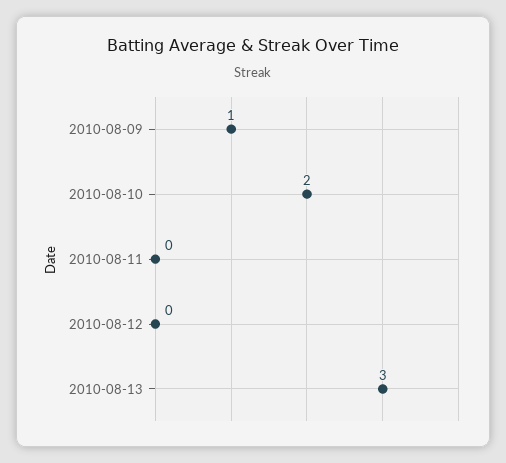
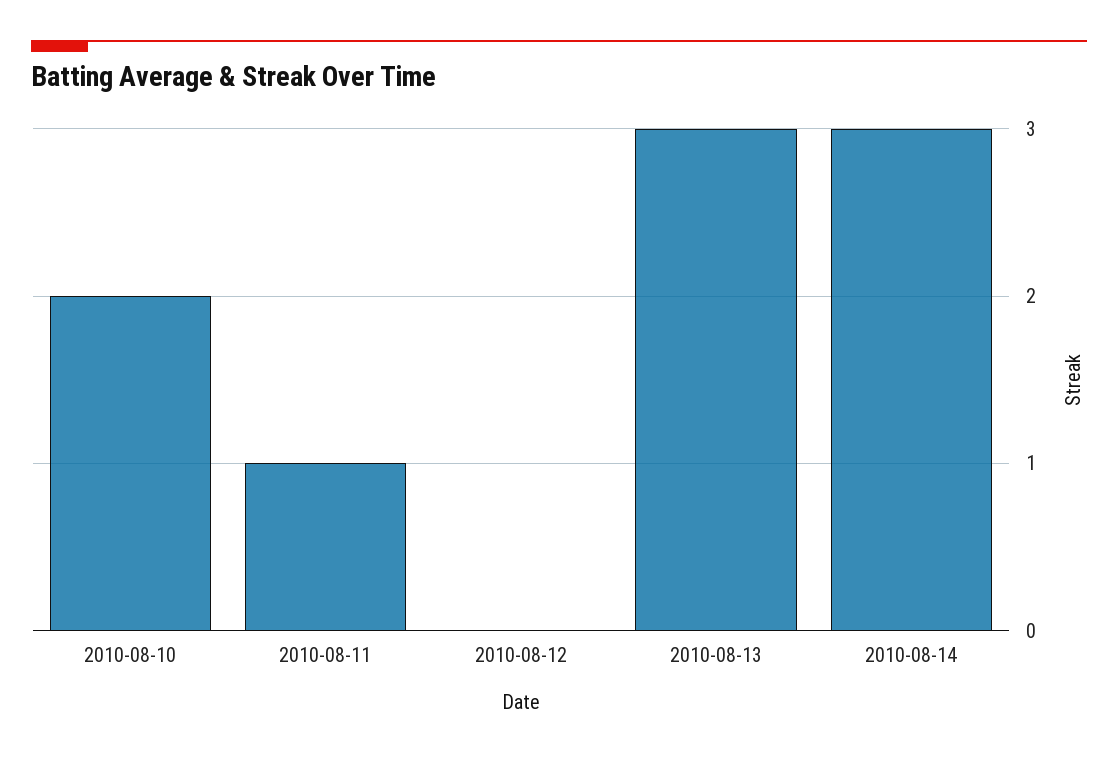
2010-08-09: 1 -> none
2010-08-11: 0 -> 1
2010-08-14: none -> 3

